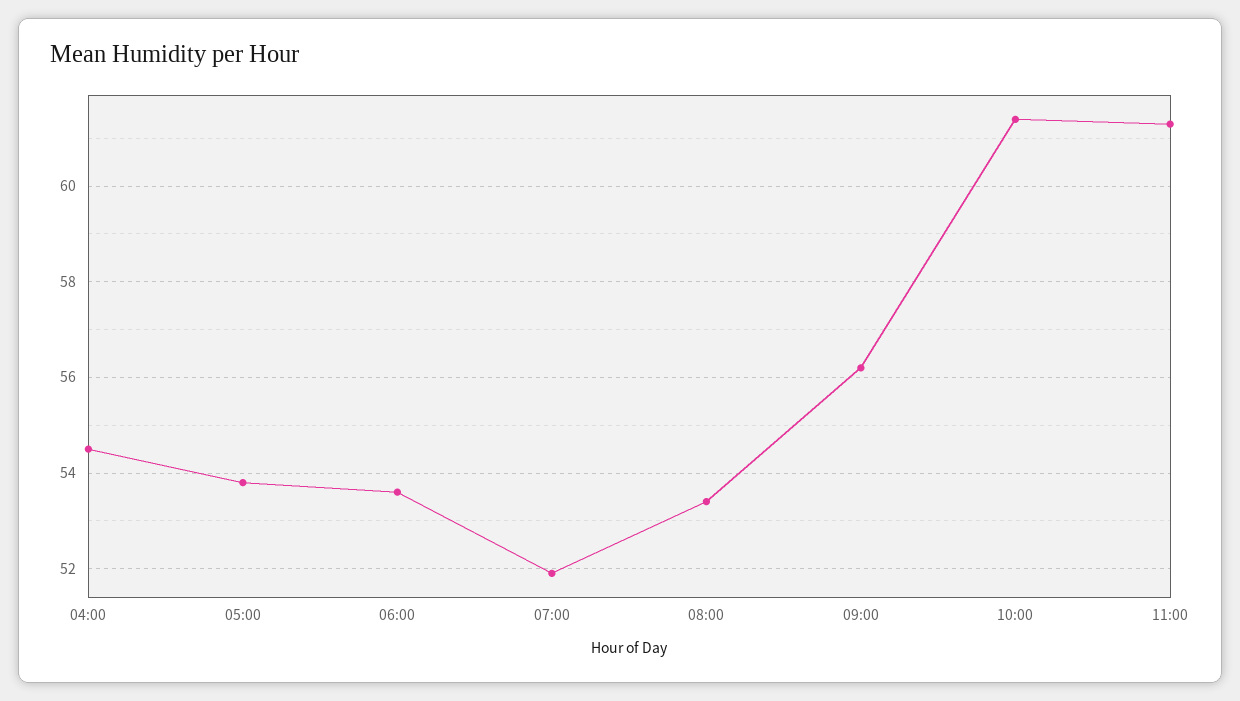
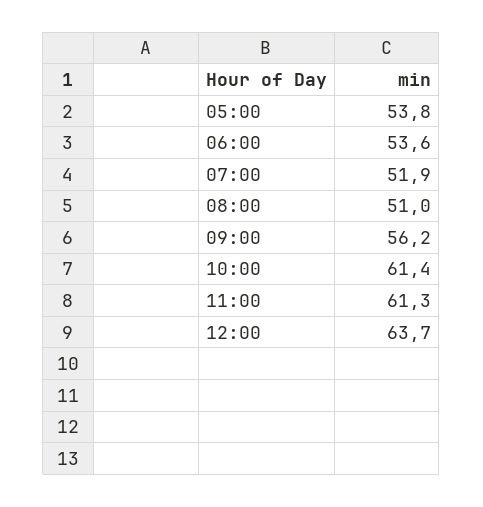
04:00: 54.5 -> none
08:00: 53.5 -> 51
12:00: none -> 63.7

